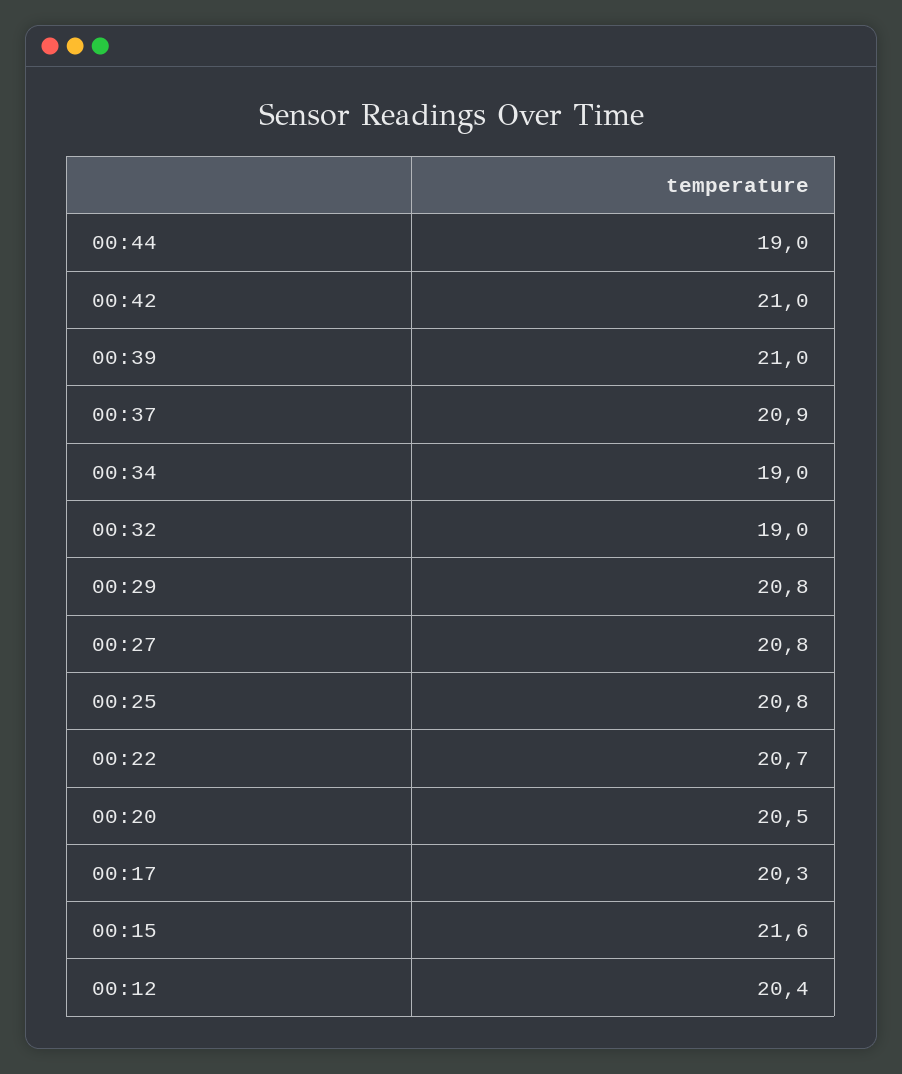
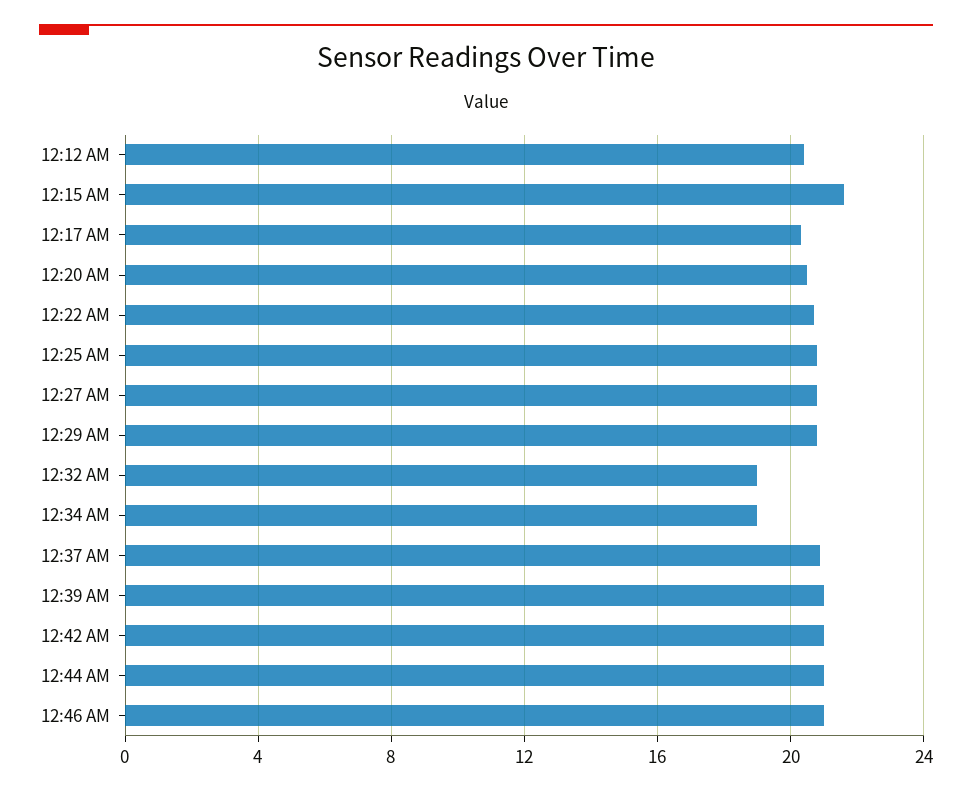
00:44: 19 -> 21
12:46 AM: none -> 21

